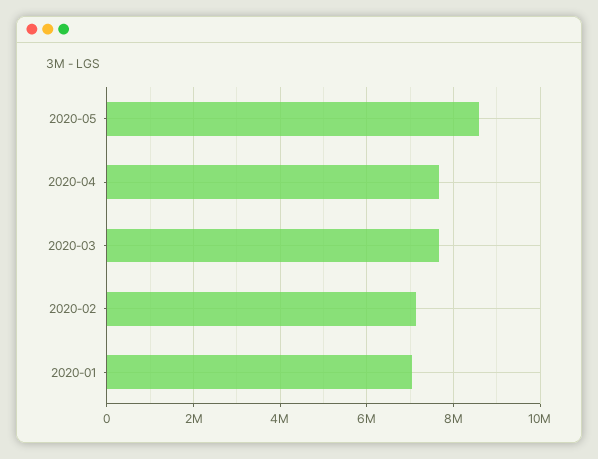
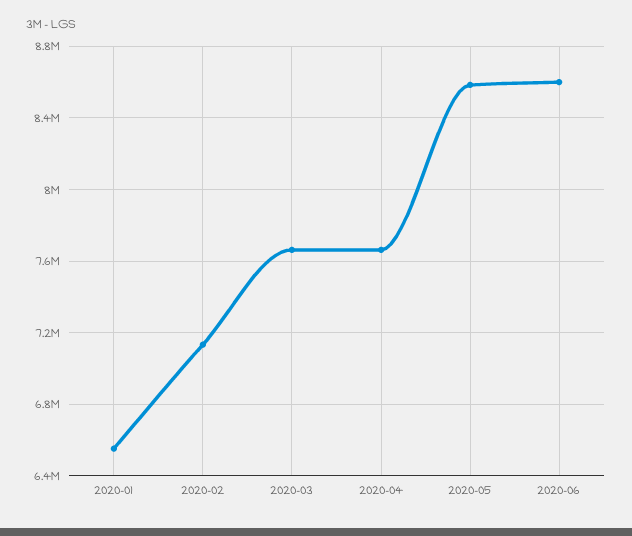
2020-01: 7000000 -> 6550000
2020-06: none -> 8600000

